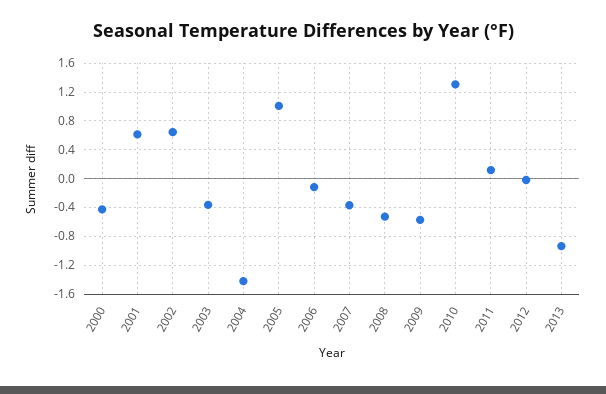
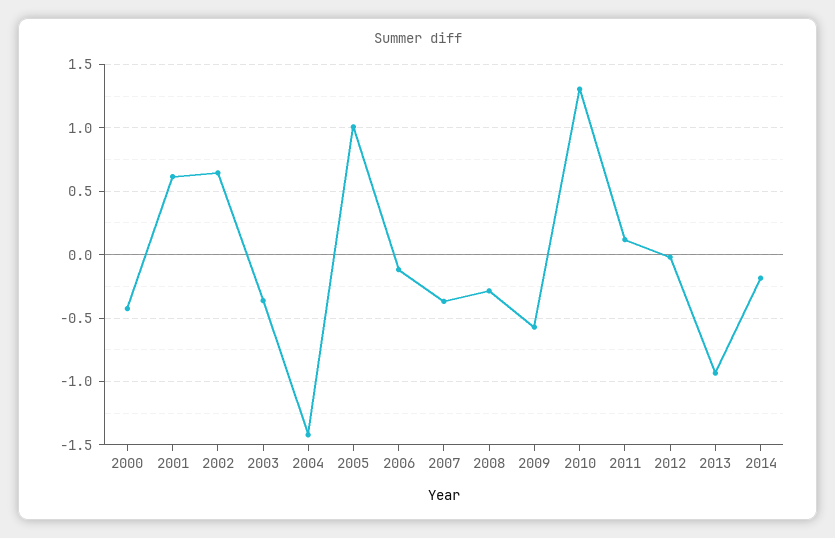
2008: -0.5 -> -0.3
2014: none -> -0.2

